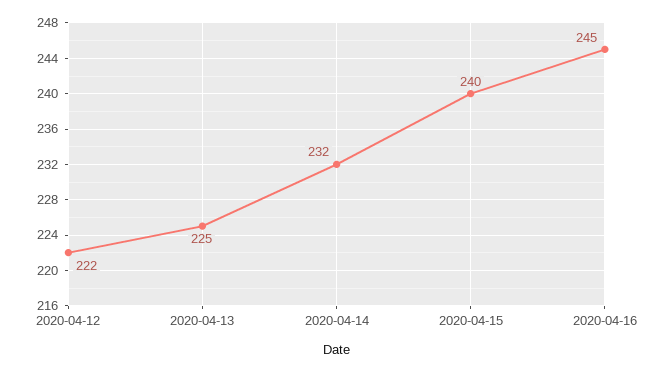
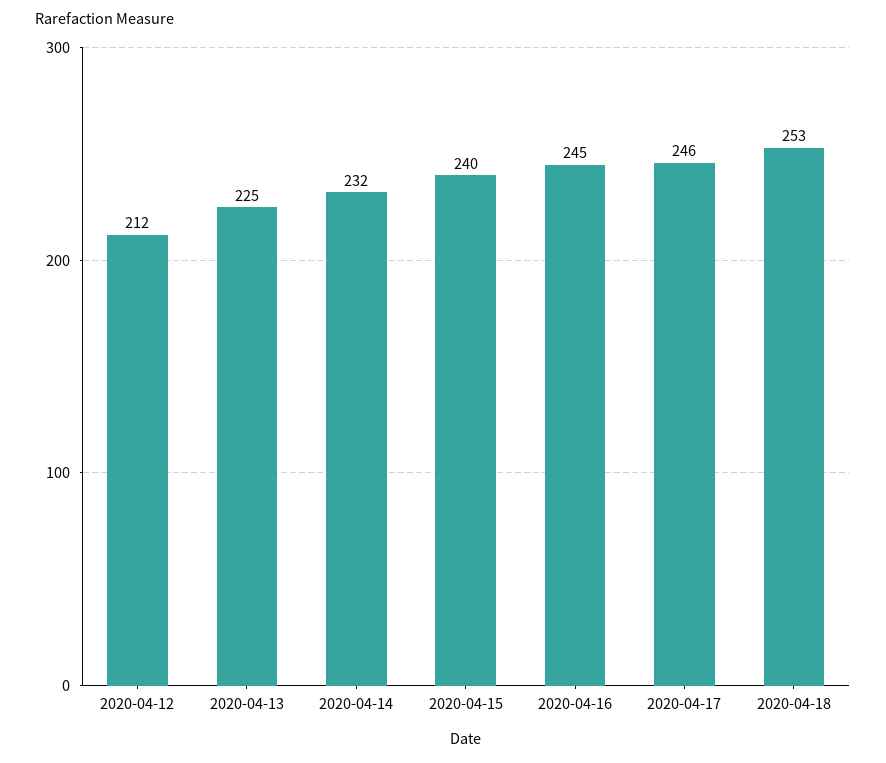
2020-04-12: 222 -> 212
2020-04-17: none -> 246
2020-04-18: none -> 253

